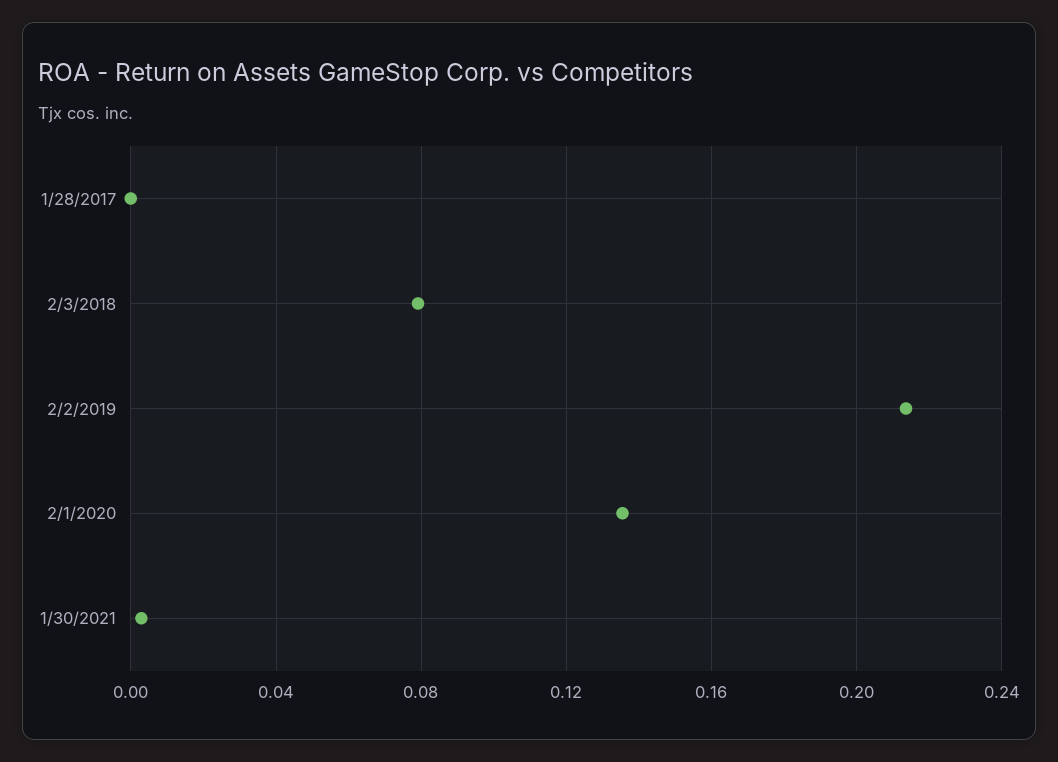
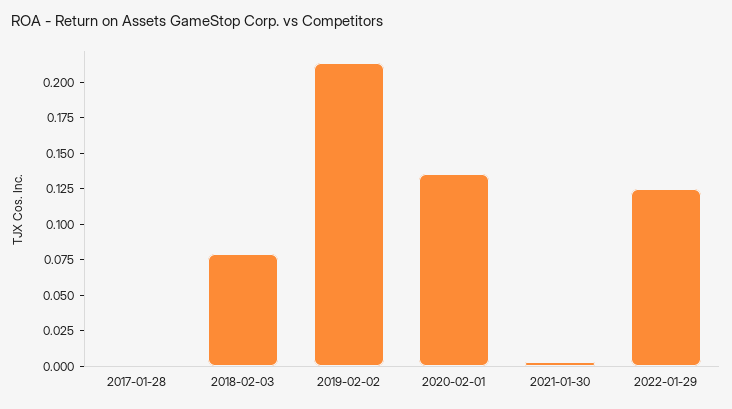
2022-01-29: none -> 0.125

